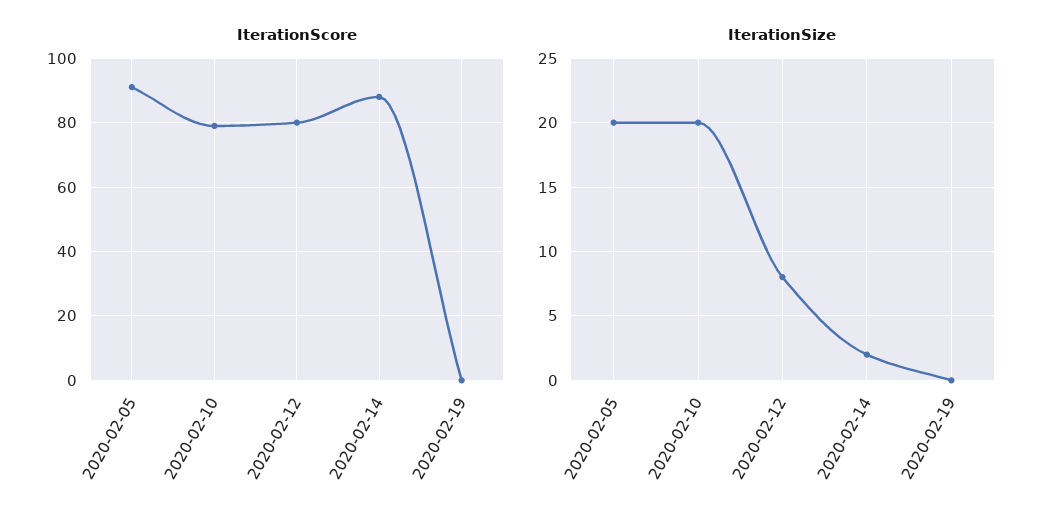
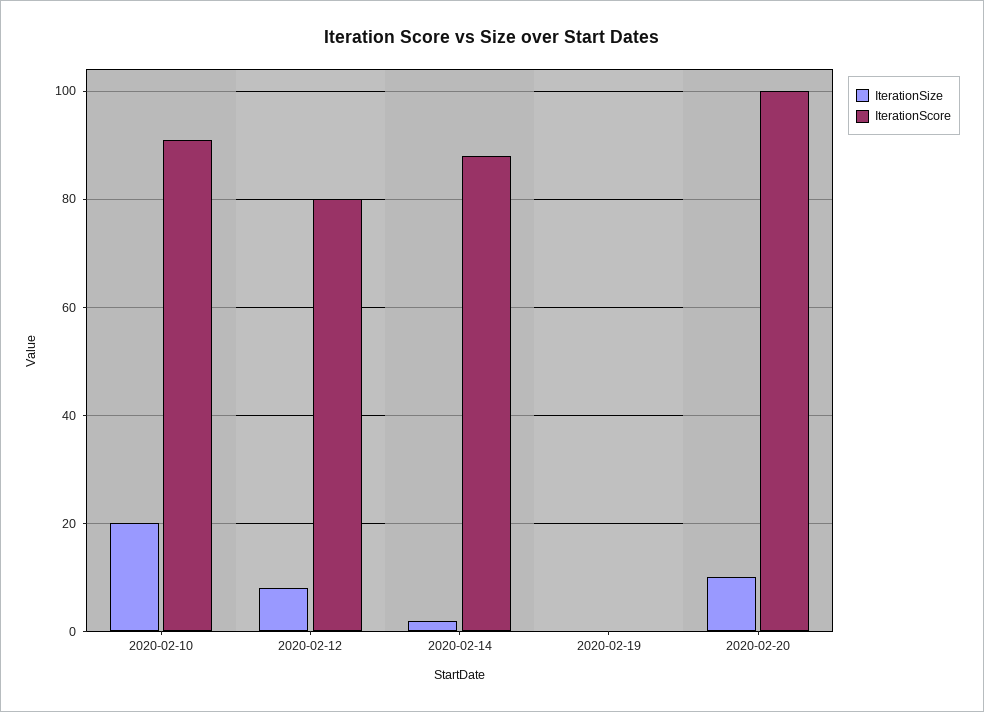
IterationScore, 2020-02-05: 90 -> none
IterationScore, 2020-02-10: 80 -> 90
IterationSize, 2020-02-05: 20 -> none
IterationSize, 2020-02-20: none -> 10
IterationScore, 2020-02-20: none -> 100

